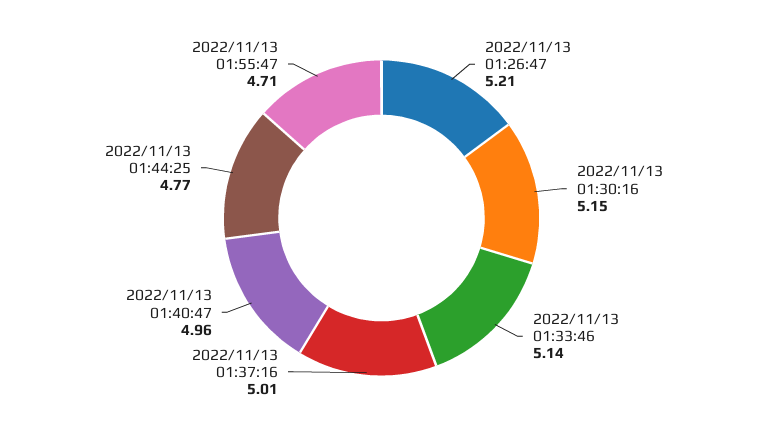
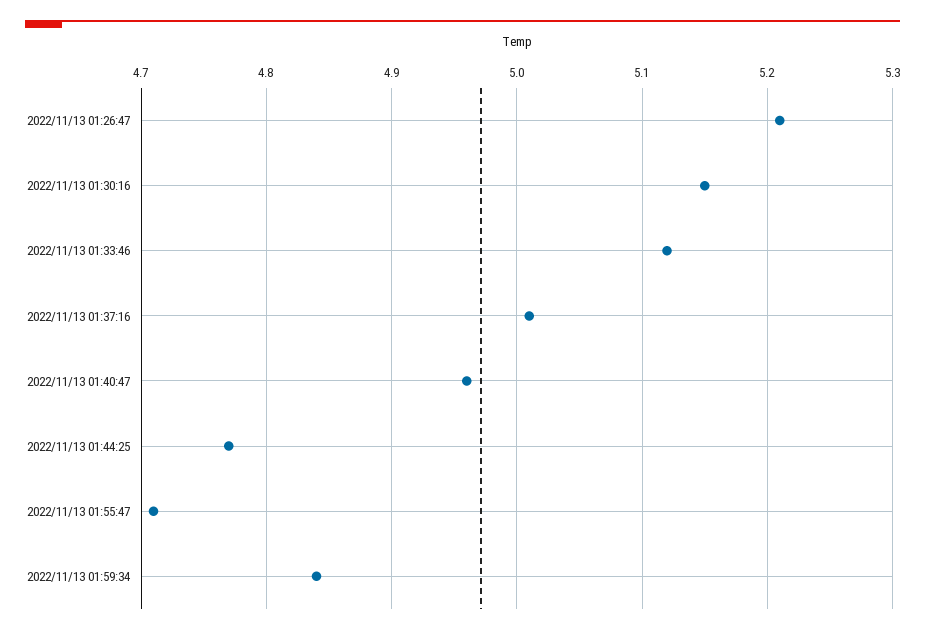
2022/11/13 01:33:46: 5.14 -> 5.12
2022/11/13 01:59:34: none -> 4.84

